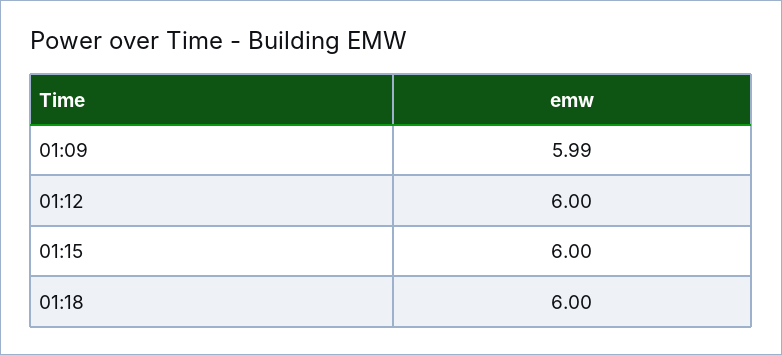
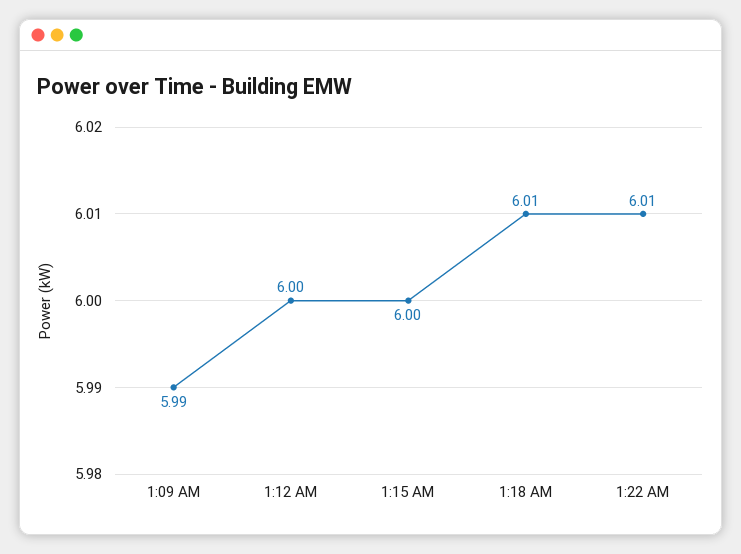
01:18: 6 -> 6.01
1:22 AM: none -> 6.01

